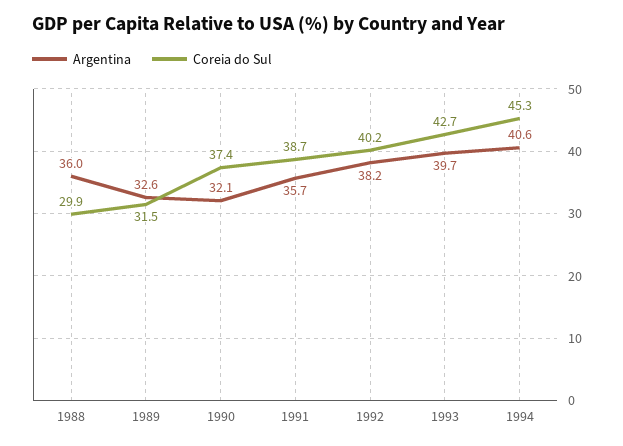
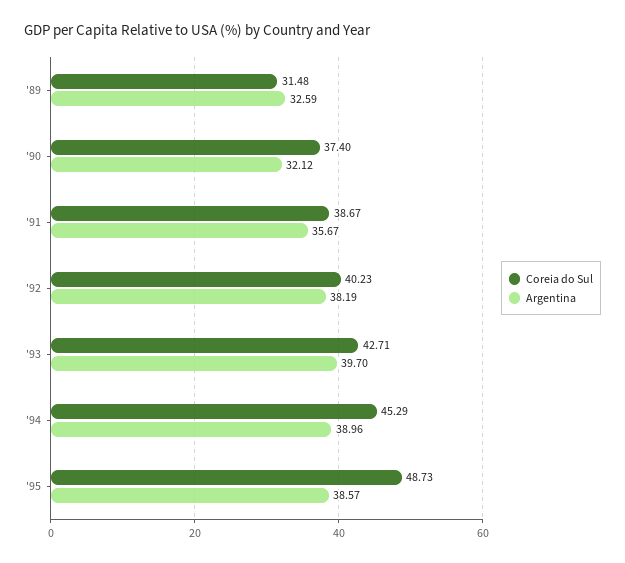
Argentina, 1988: 36 -> none
Coreia do Sul, 1988: 29.9 -> none
Argentina, 1994: 40.6 -> 38.96
Coreia do Sul, '95: none -> 48.73
Argentina, '95: none -> 38.57

